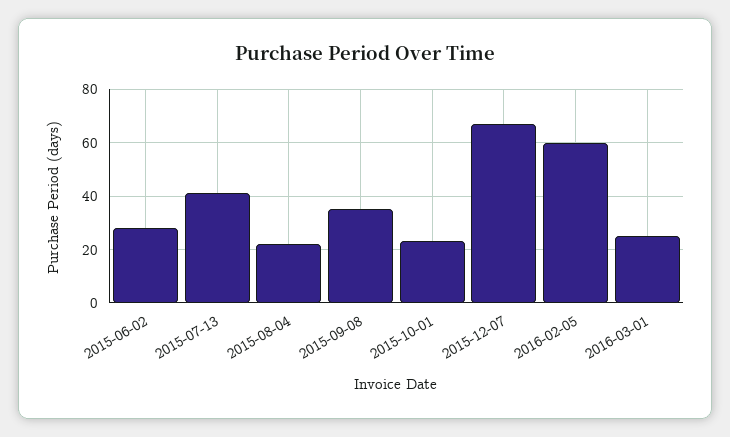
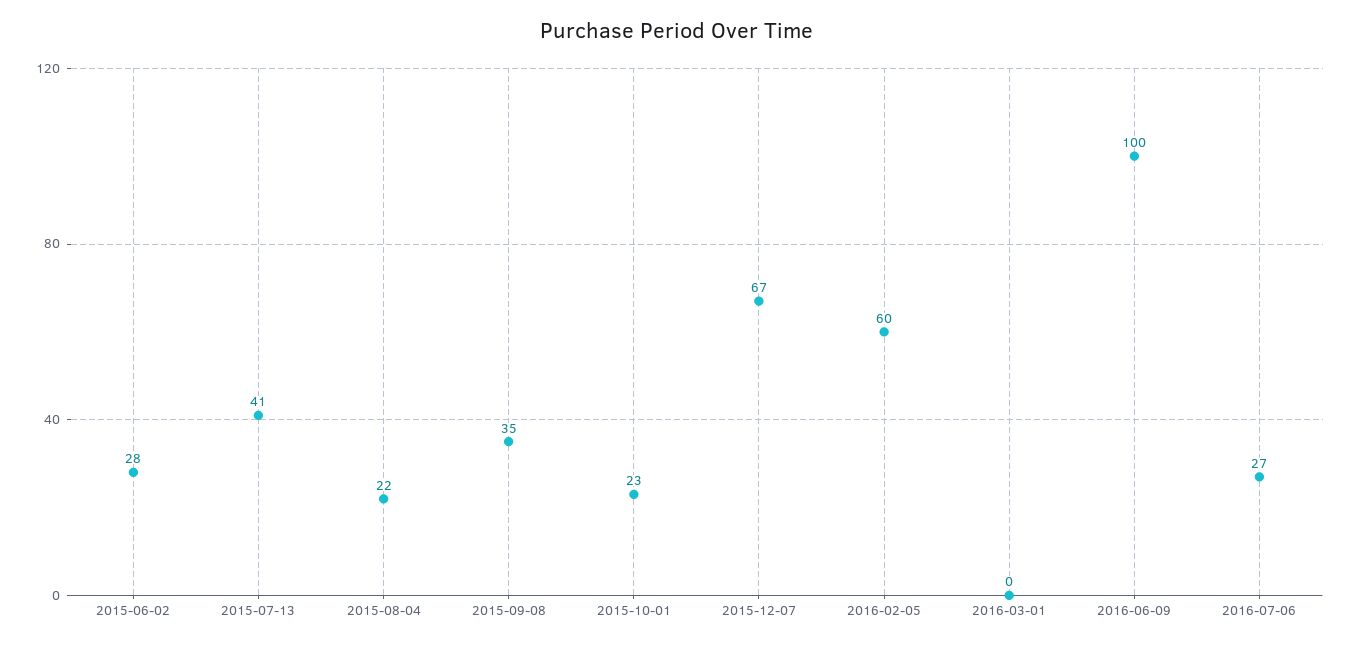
2016-03-01: 25 -> 0
2016-06-09: none -> 100
2016-07-06: none -> 27

